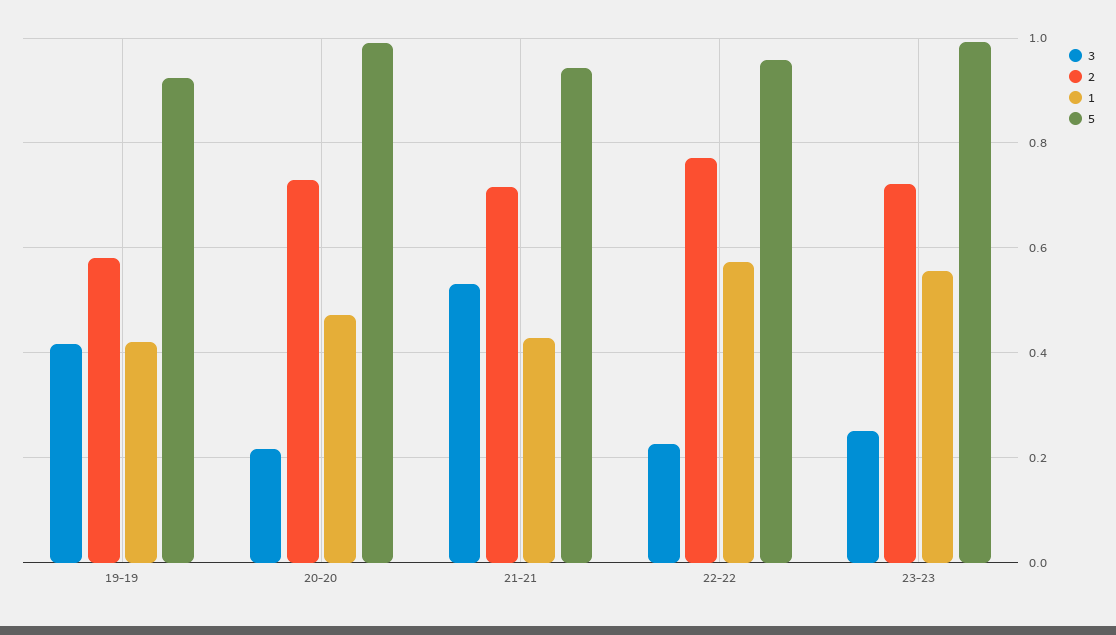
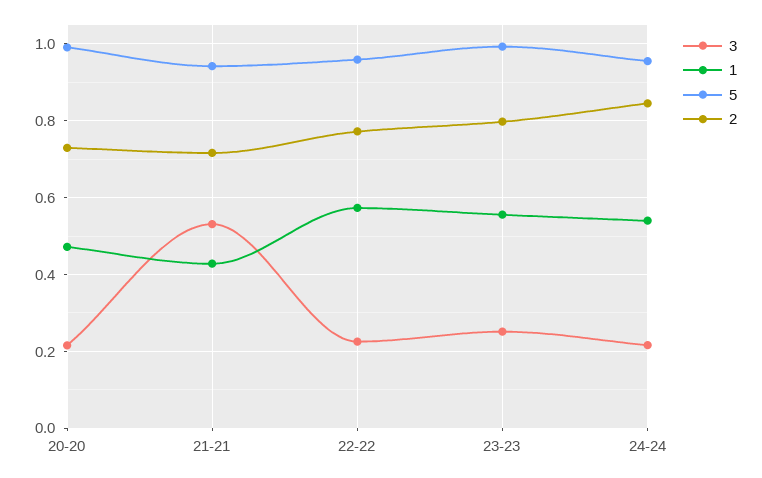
3, 19-19: 0.42 -> none
2, 19-19: 0.58 -> none
1, 19-19: 0.42 -> none
5, 19-19: 0.92 -> none
2, 23-23: 0.72 -> 0.8
3, 24-24: none -> 0.22
1, 24-24: none -> 0.54
5, 24-24: none -> 0.96
2, 24-24: none -> 0.84

